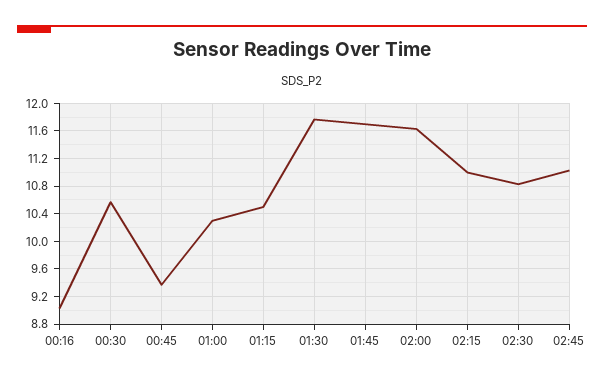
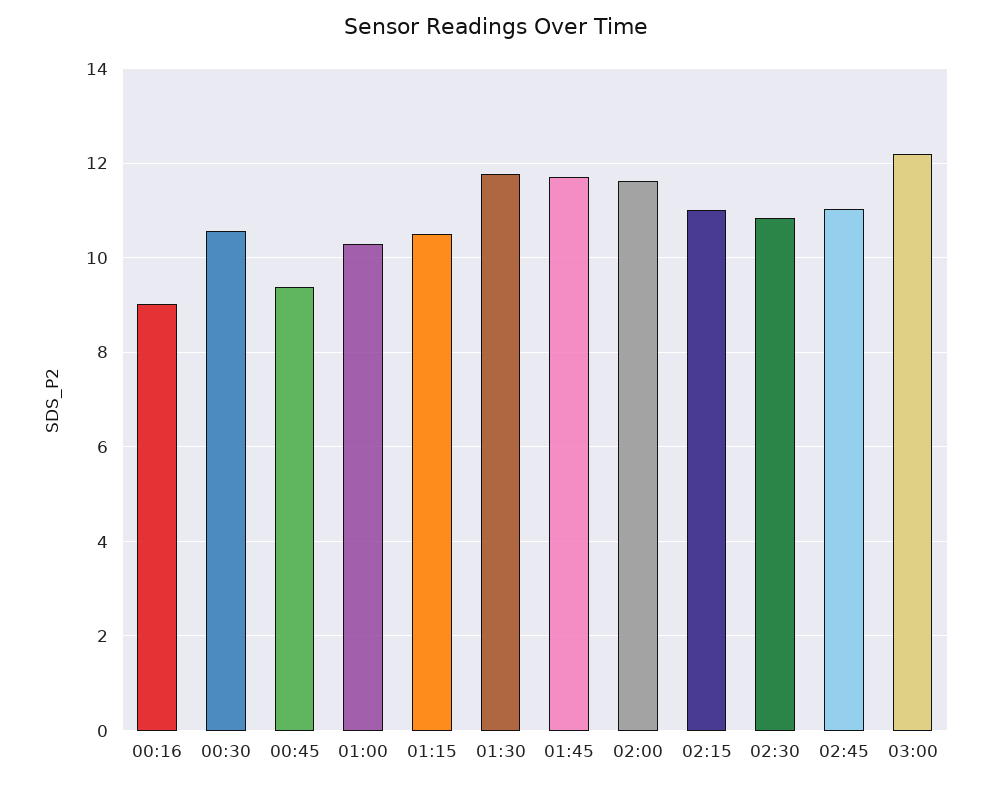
03:00: none -> 12.2

